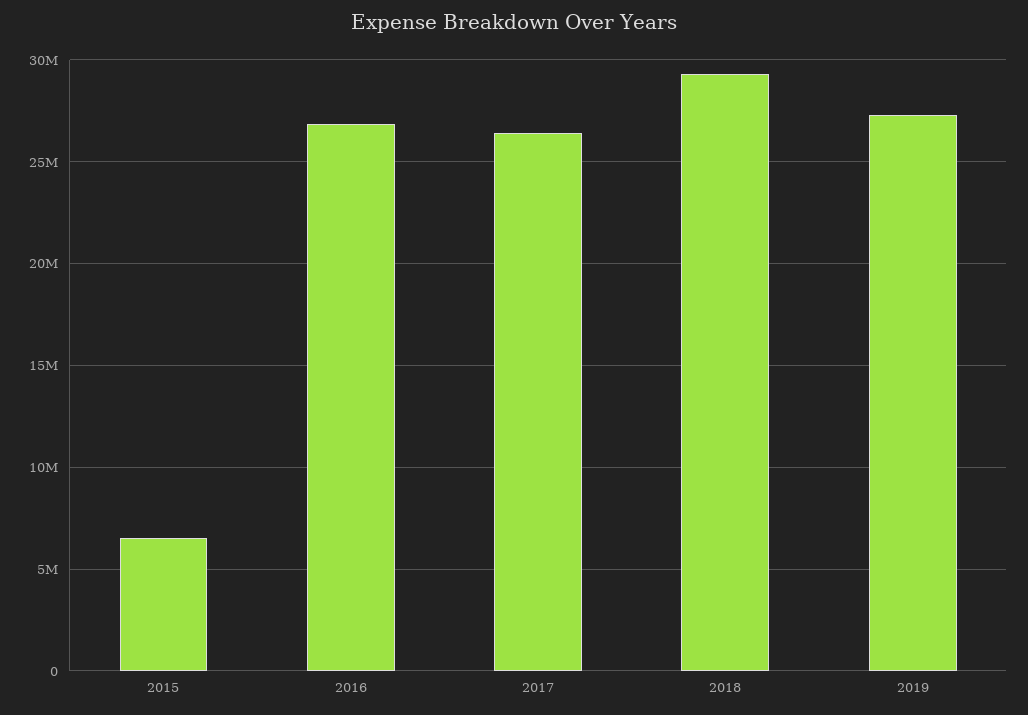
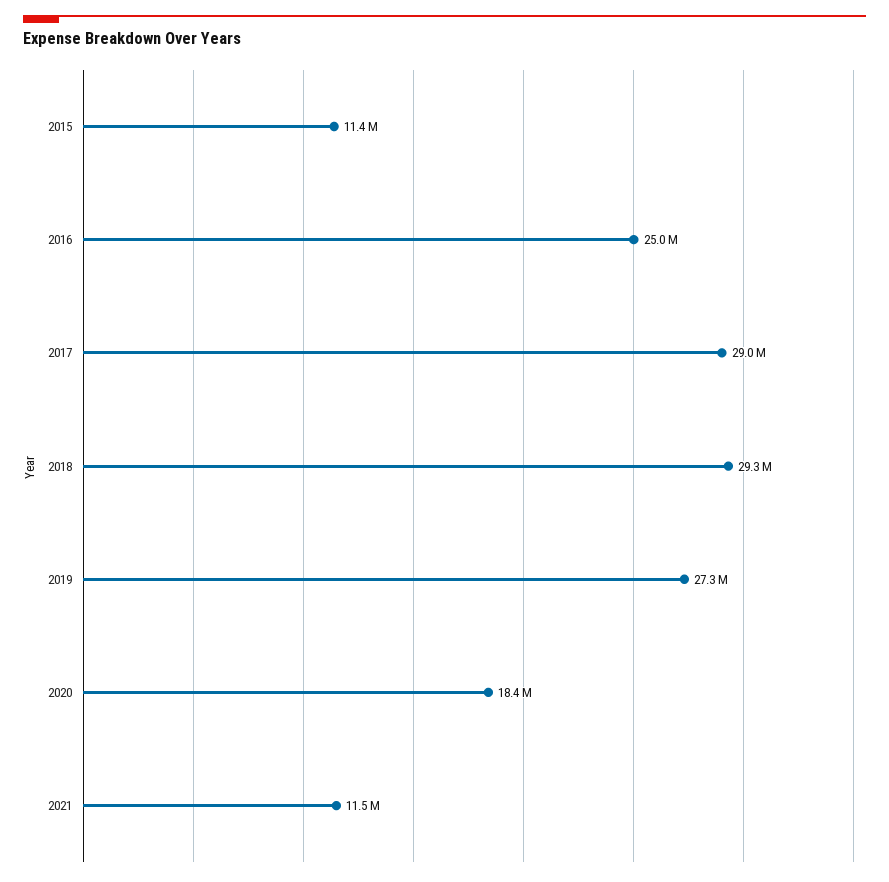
2015: 6500000 -> 11400000
2016: 27000000 -> 25000000
2017: 26500000 -> 29000000
2020: none -> 18400000
2021: none -> 11500000

